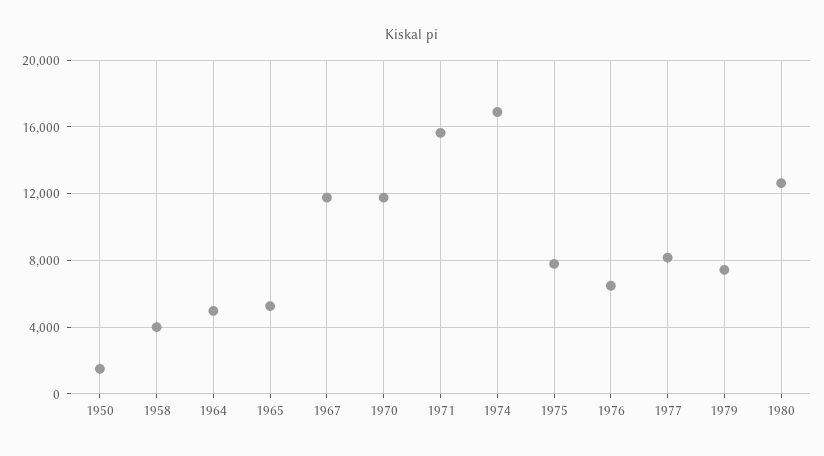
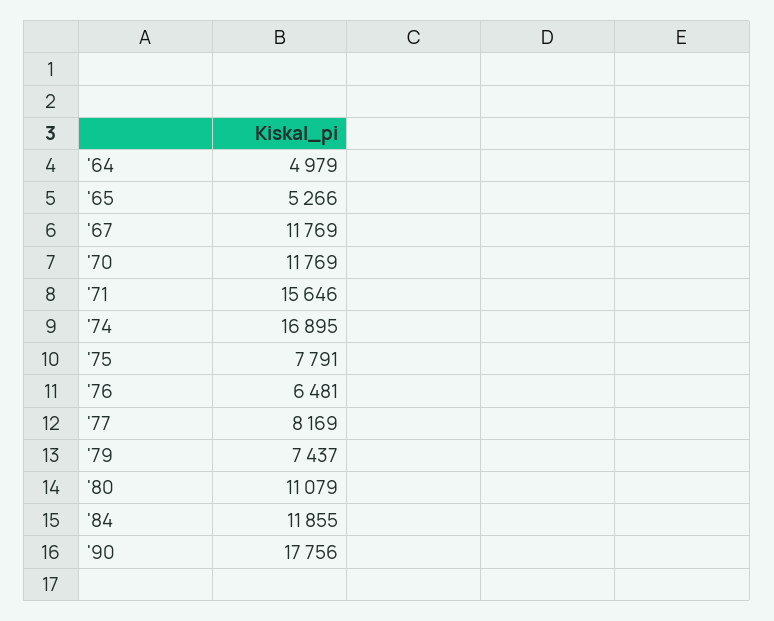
1950: 1500 -> none
1958: 4000 -> none
1980: 12500 -> 11079
'84: none -> 11855
'90: none -> 17756

